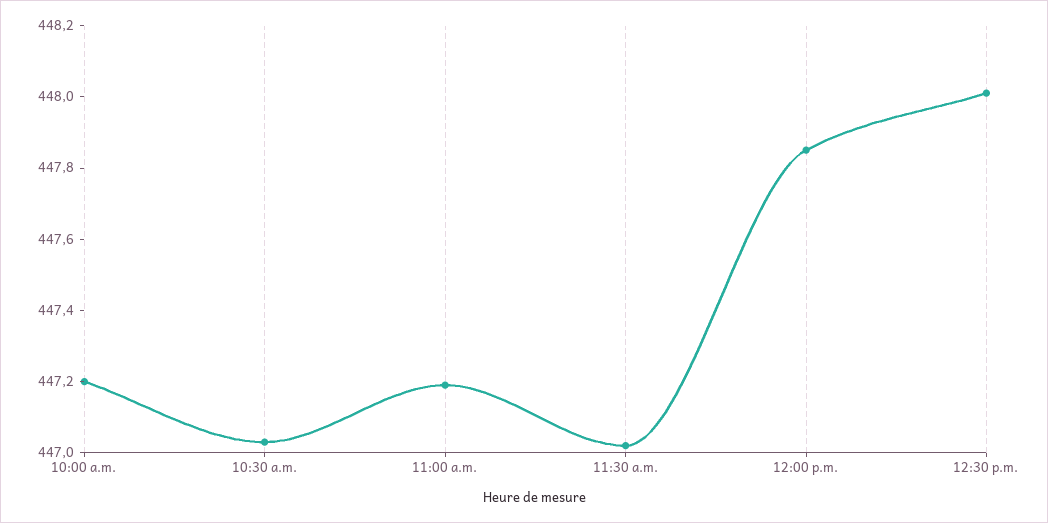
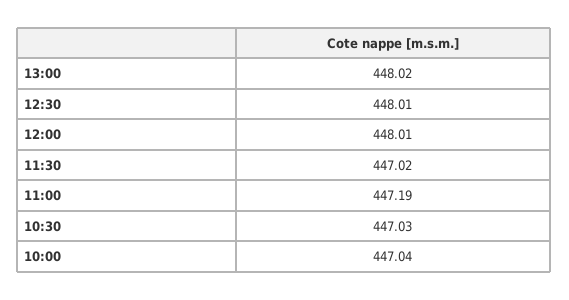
10:00 a.m.: 447.2 -> 447.04
12:00 p.m.: 447.85 -> 448.01
13:00: none -> 448.02

